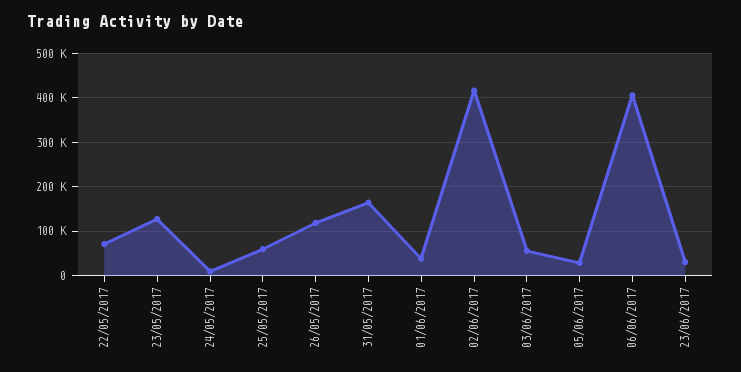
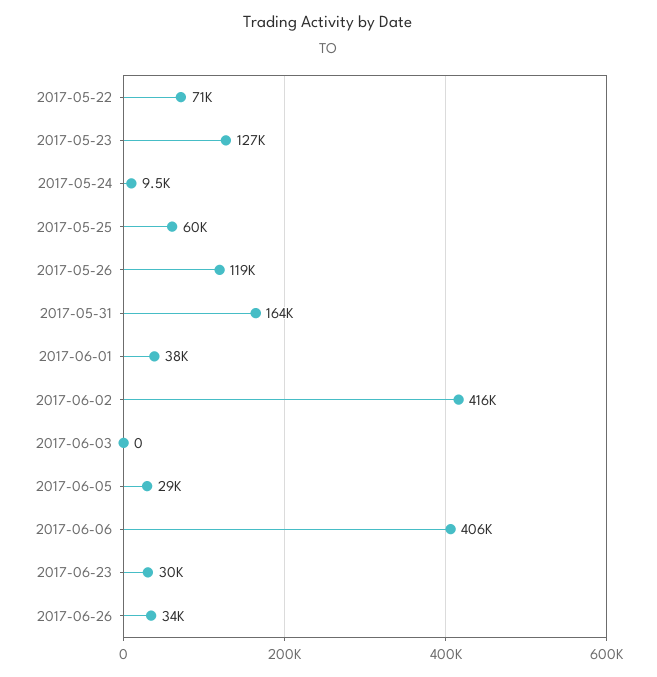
03/06/2017: 60000 -> 0
2017-06-26: none -> 34000

